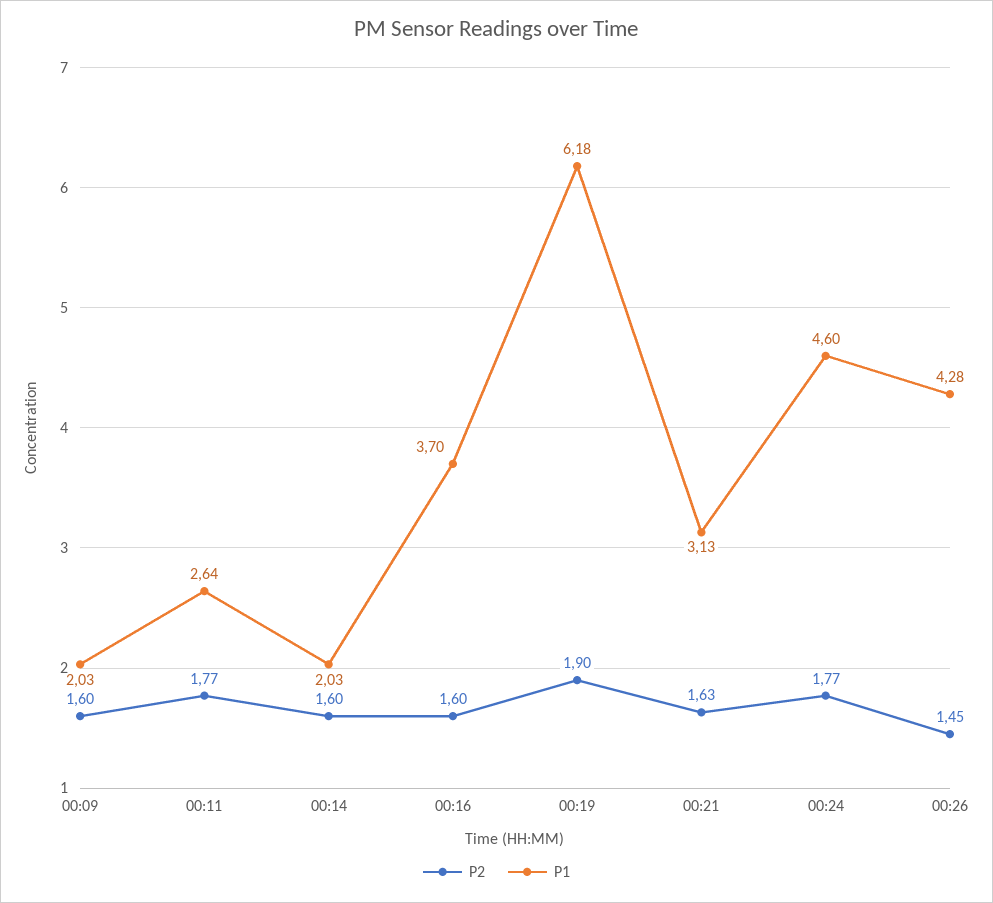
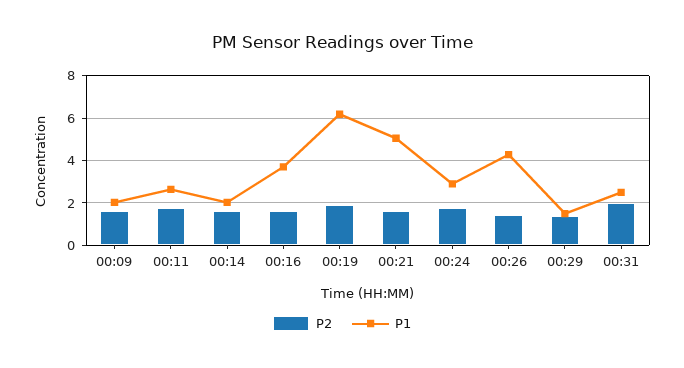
P1, 00:21: 3.13 -> 5
P1, 00:24: 4.6 -> 3
P2, 00:29: none -> 1.5
P1, 00:29: none -> 1.5
P2, 00:31: none -> 2
P1, 00:31: none -> 2.5

